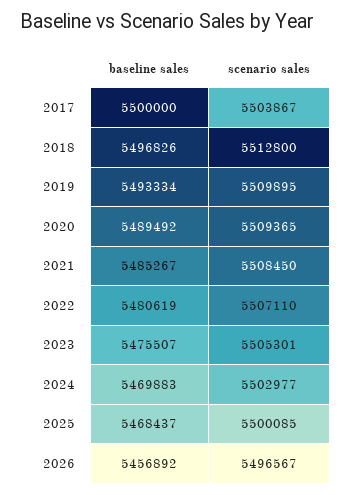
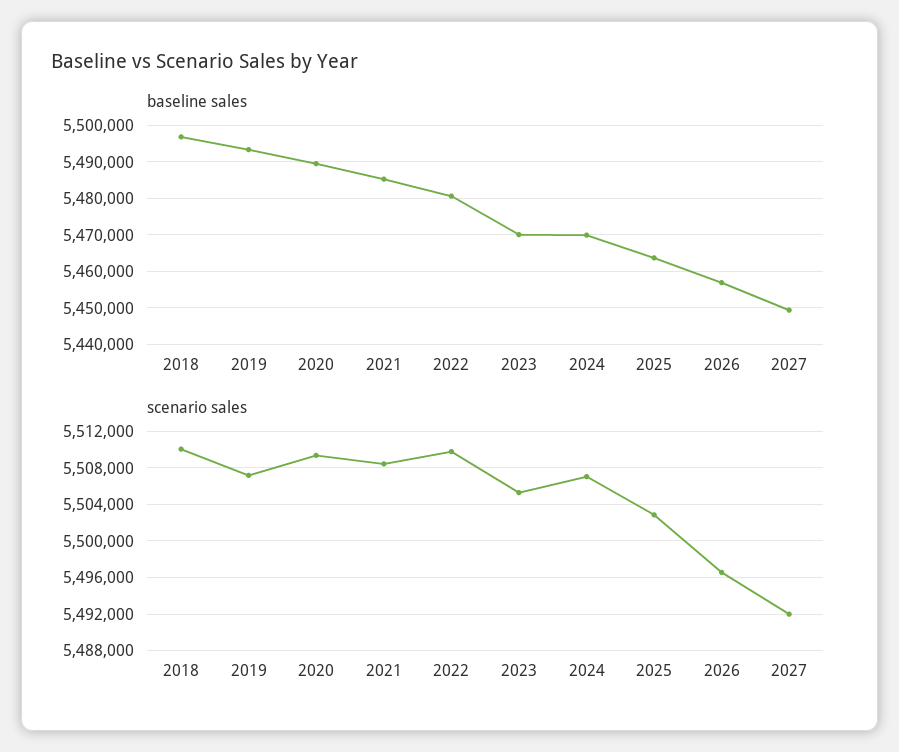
baseline sales, 2017: 5500000 -> none
scenario sales, 2017: 5503867 -> none
scenario sales, 2018: 5512800 -> 5510000
scenario sales, 2019: 5509895 -> 5507000
scenario sales, 2022: 5507110 -> 5510000
baseline sales, 2023: 5475507 -> 5470000
scenario sales, 2024: 5502977 -> 5507000
baseline sales, 2025: 5468437 -> 5464000
scenario sales, 2025: 5500085 -> 5503000
baseline sales, 2027: none -> 5450000
scenario sales, 2027: none -> 5492000

